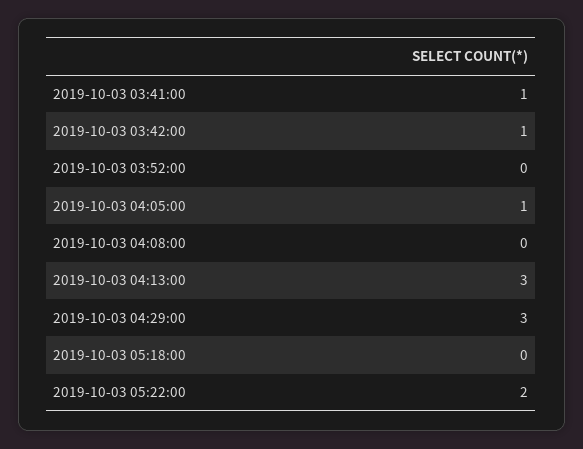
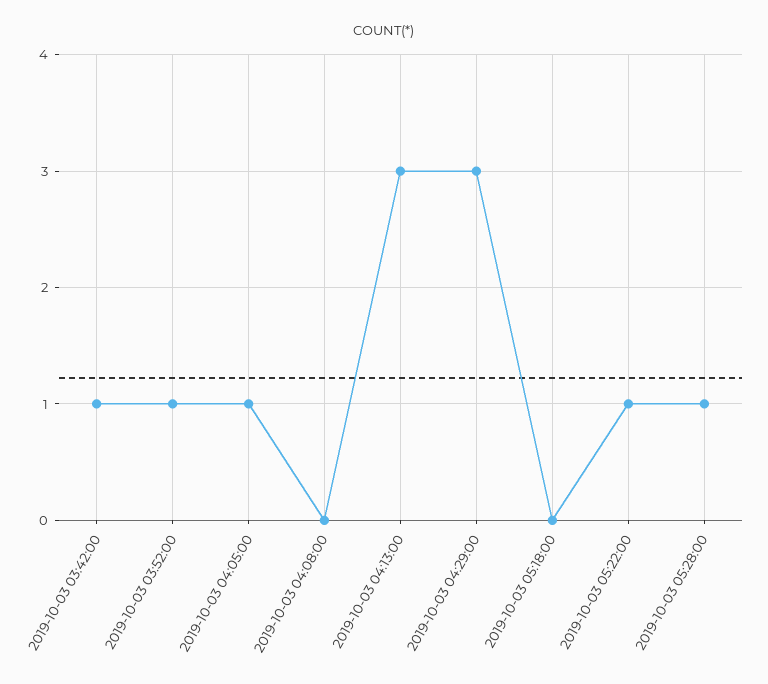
2019-10-03 03:41:00: 1 -> none
2019-10-03 03:52:00: 0 -> 1
2019-10-03 05:22:00: 2 -> 1
2019-10-03 05:28:00: none -> 1

